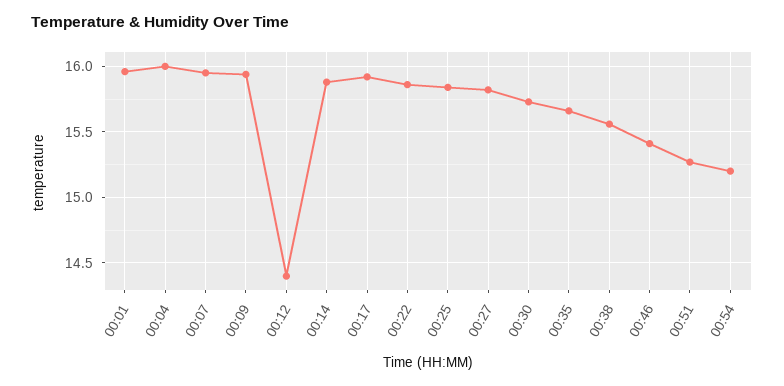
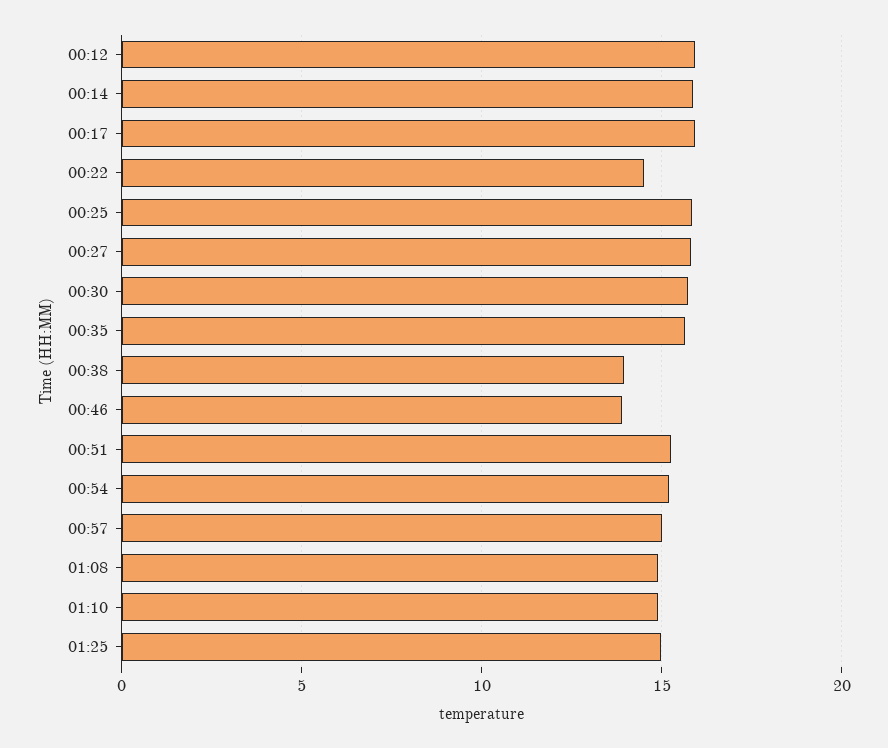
00:01: 15.95 -> none
00:04: 16 -> none
00:07: 15.95 -> none
00:09: 15.95 -> none
00:12: 14.4 -> 16
00:22: 15.85 -> 14.5
00:38: 15.55 -> 14
00:46: 15.4 -> 14
00:57: none -> 15
01:08: none -> 15
01:10: none -> 15
01:25: none -> 15

